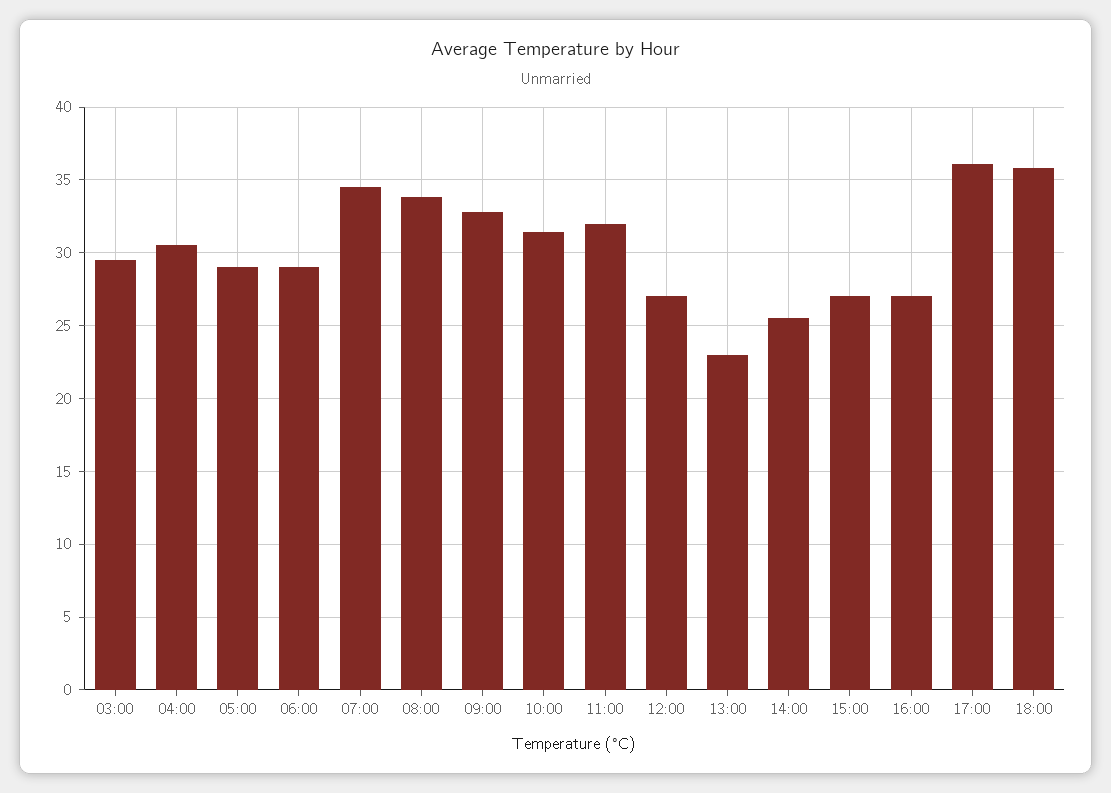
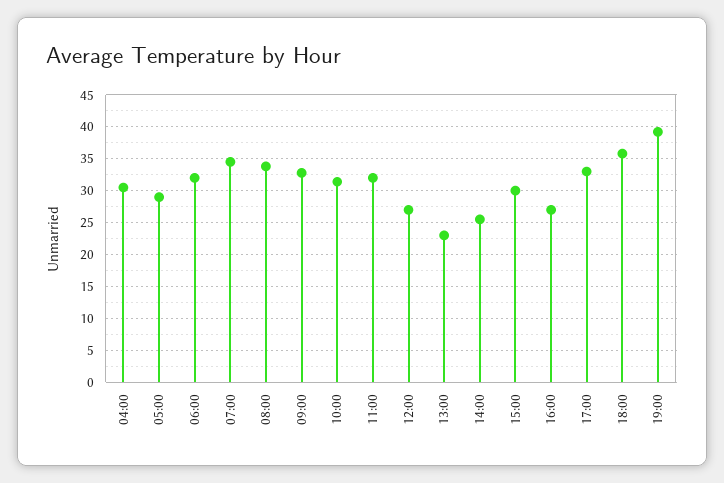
03:00: 29.5 -> none
06:00: 29 -> 32
15:00: 27 -> 30
17:00: 36 -> 33
19:00: none -> 39

